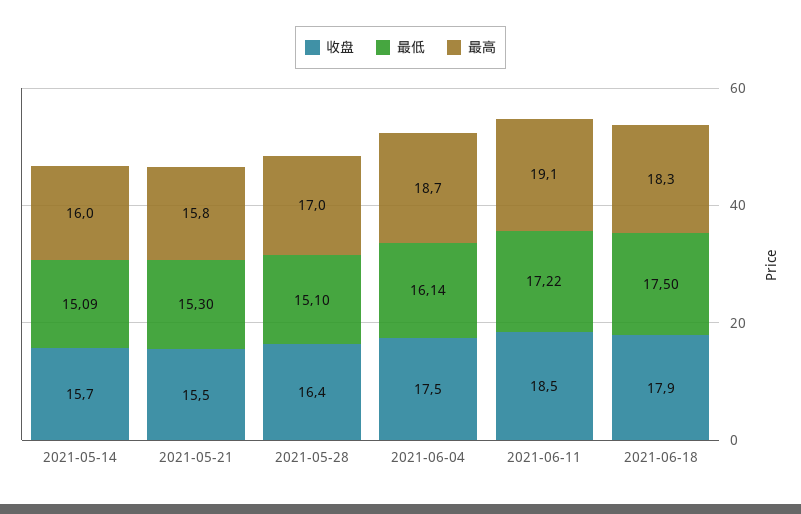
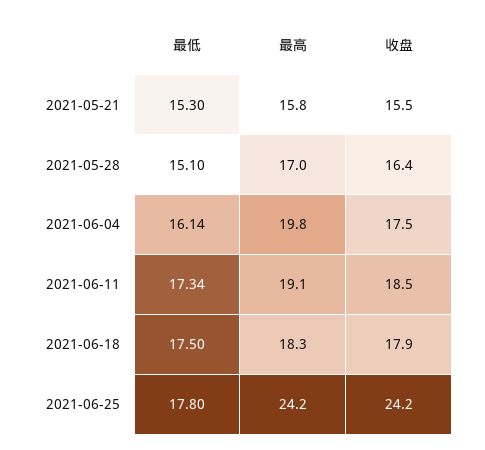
收盘, 2021-05-14: 15.7 -> none
最低, 2021-05-14: 15.09 -> none
最高, 2021-05-14: 16 -> none
最高, 2021-06-04: 18.7 -> 19.8
最低, 2021-06-11: 17.22 -> 17.34
最低, 2021-06-25: none -> 17.8
最高, 2021-06-25: none -> 24.2
收盘, 2021-06-25: none -> 24.2

